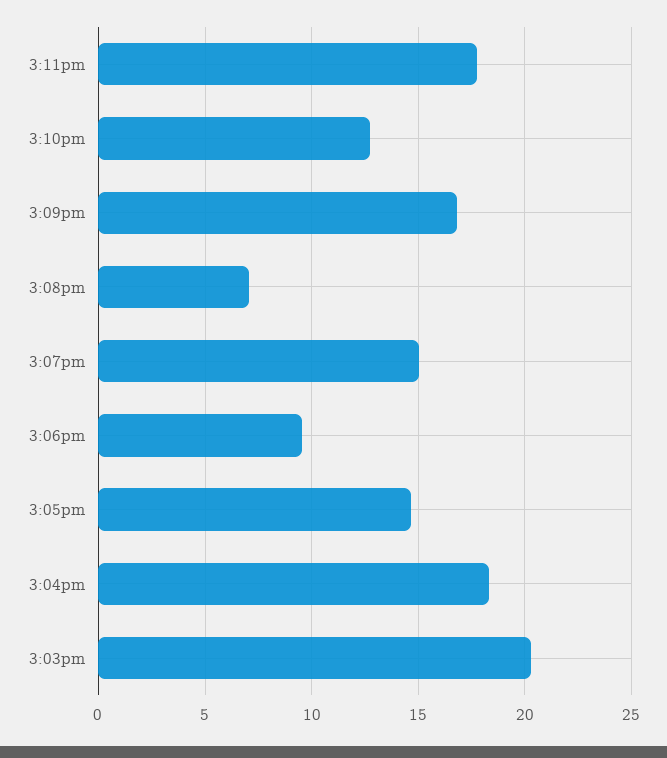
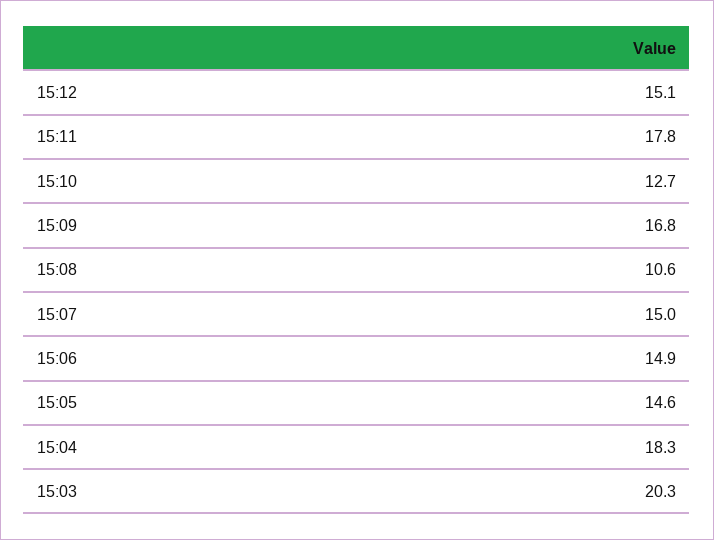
3:08pm: 7 -> 10.6
3:06pm: 9.5 -> 14.9
15:12: none -> 15.1

